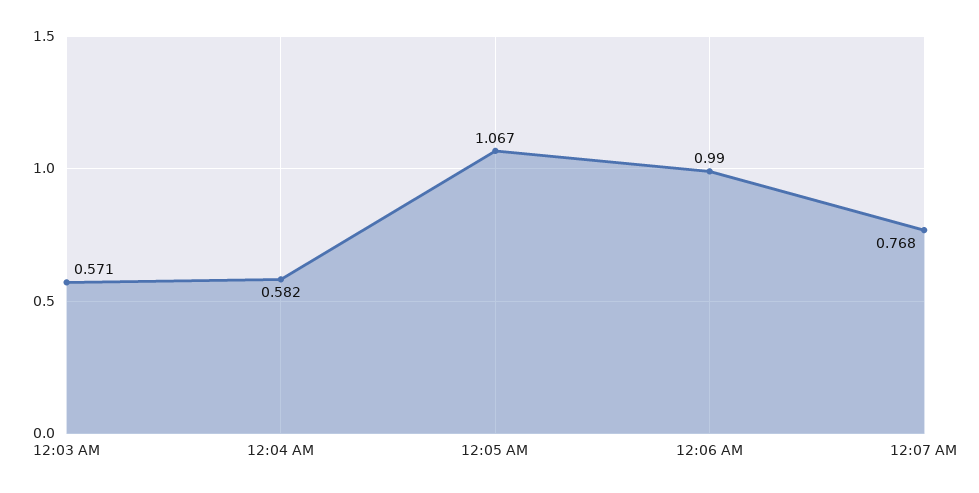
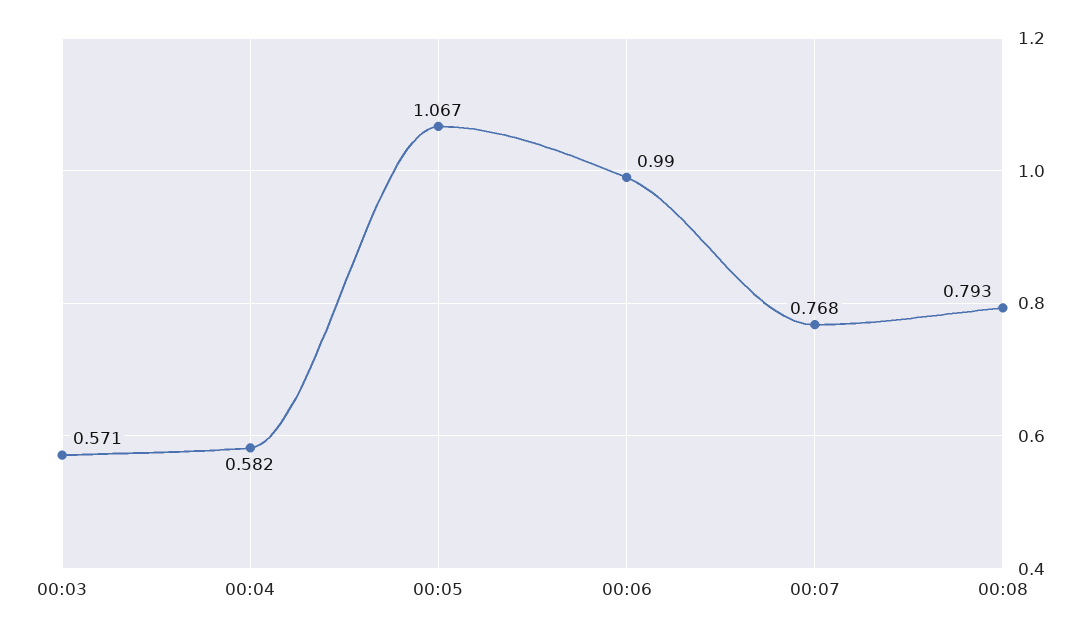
00:08: none -> 0.793

